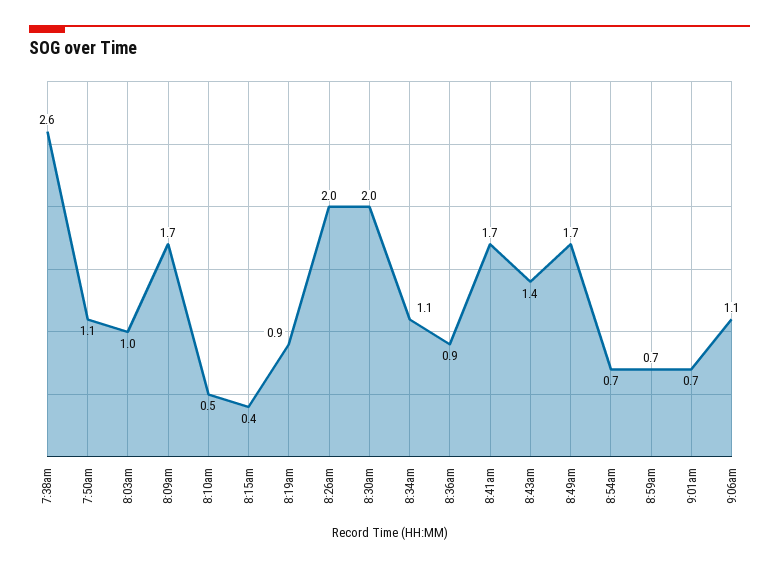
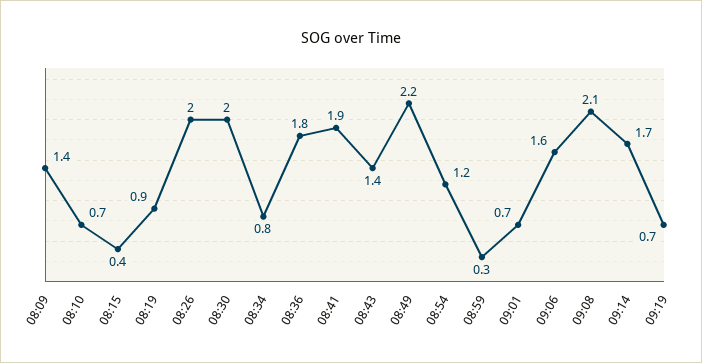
7:38am: 2.6 -> none
7:50am: 1.1 -> none
8:03am: 1 -> none
8:09am: 1.7 -> 1.4
8:10am: 0.5 -> 0.7
8:34am: 1.1 -> 0.8
8:36am: 0.9 -> 1.8
8:41am: 1.7 -> 1.9
8:49am: 1.7 -> 2.2
8:54am: 0.7 -> 1.2
8:59am: 0.7 -> 0.3
9:06am: 1.1 -> 1.6
09:08: none -> 2.1
09:14: none -> 1.7
09:19: none -> 0.7

